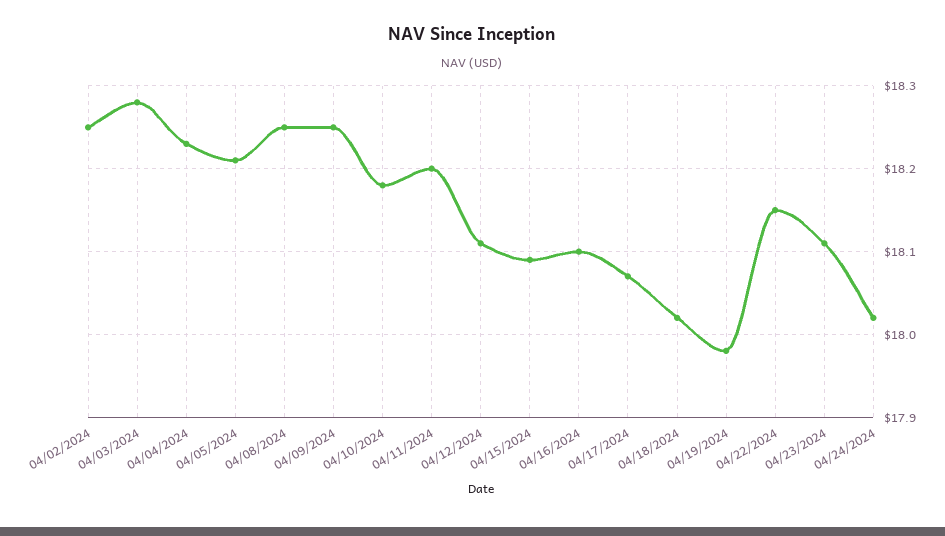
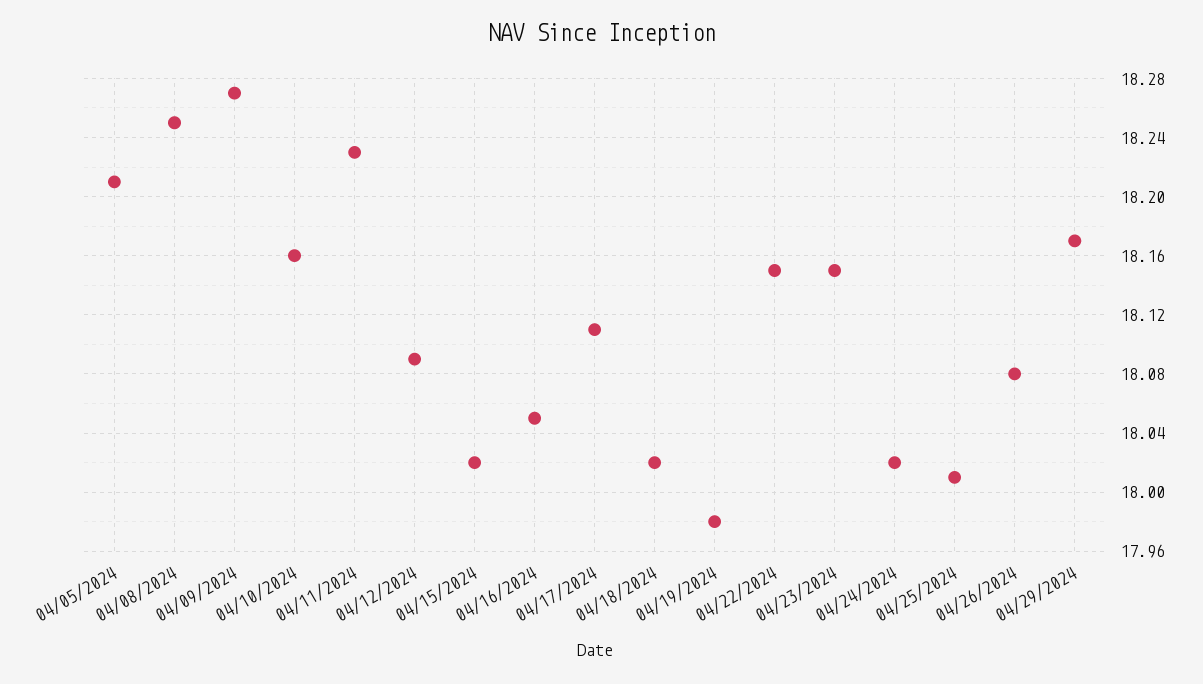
04/02/2024: 18.25 -> none
04/03/2024: 18.28 -> none
04/04/2024: 18.23 -> none
04/09/2024: 18.25 -> 18.27
04/10/2024: 18.18 -> 18.16
04/11/2024: 18.2 -> 18.23
04/12/2024: 18.11 -> 18.09
04/15/2024: 18.09 -> 18.02
04/16/2024: 18.1 -> 18.05
04/17/2024: 18.07 -> 18.11
04/23/2024: 18.11 -> 18.15
04/25/2024: none -> 18.01
04/26/2024: none -> 18.08
04/29/2024: none -> 18.17

